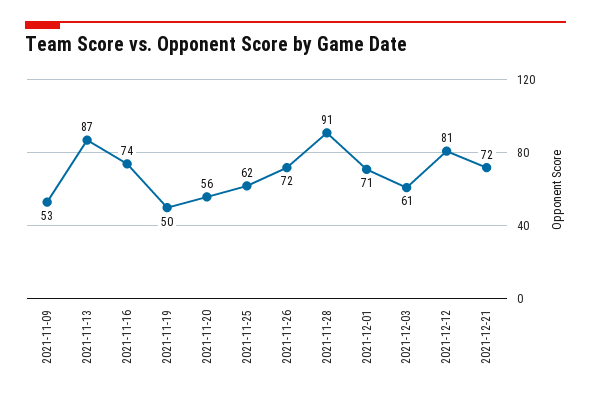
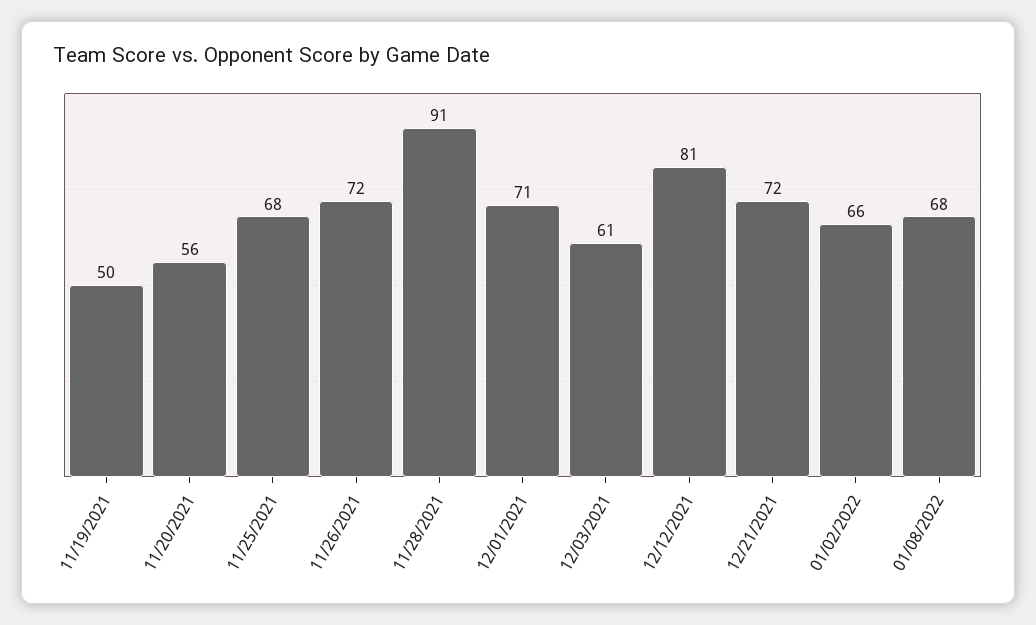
2021-11-09: 53 -> none
2021-11-13: 87 -> none
2021-11-16: 74 -> none
2021-11-25: 62 -> 68
01/02/2022: none -> 66
01/08/2022: none -> 68

